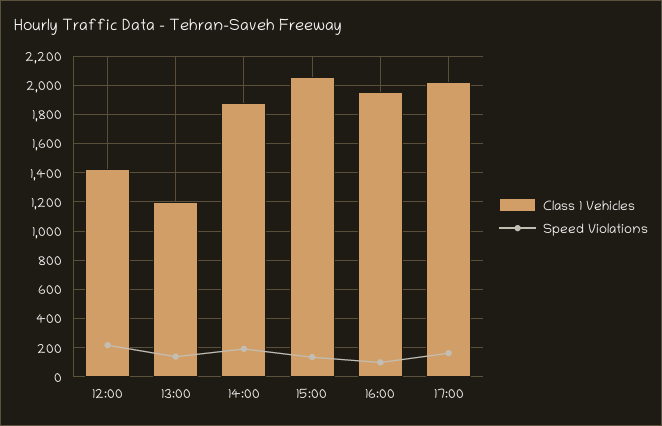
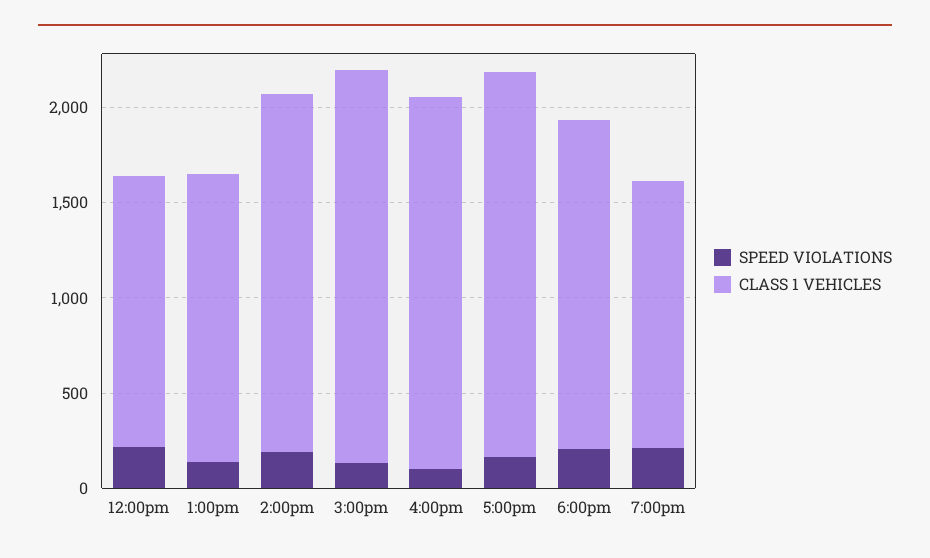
Class 1 Vehicles, 13:00: 1200 -> 1500
Speed Violations, 6:00pm: none -> 200
Class 1 Vehicles, 6:00pm: none -> 1700
Speed Violations, 7:00pm: none -> 200
Class 1 Vehicles, 7:00pm: none -> 1400

